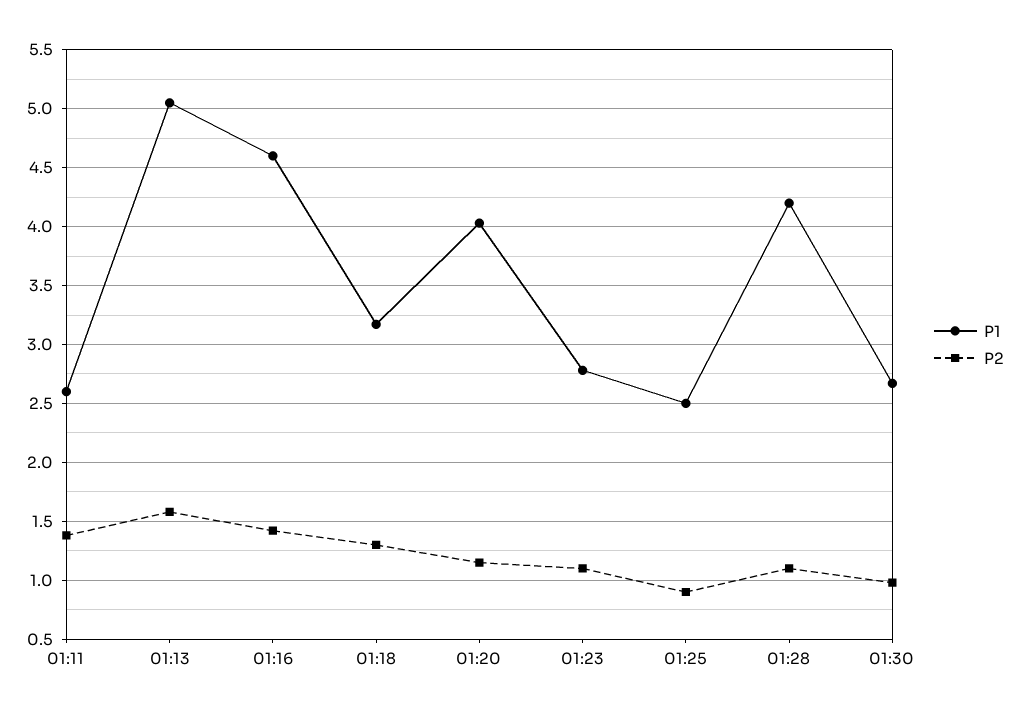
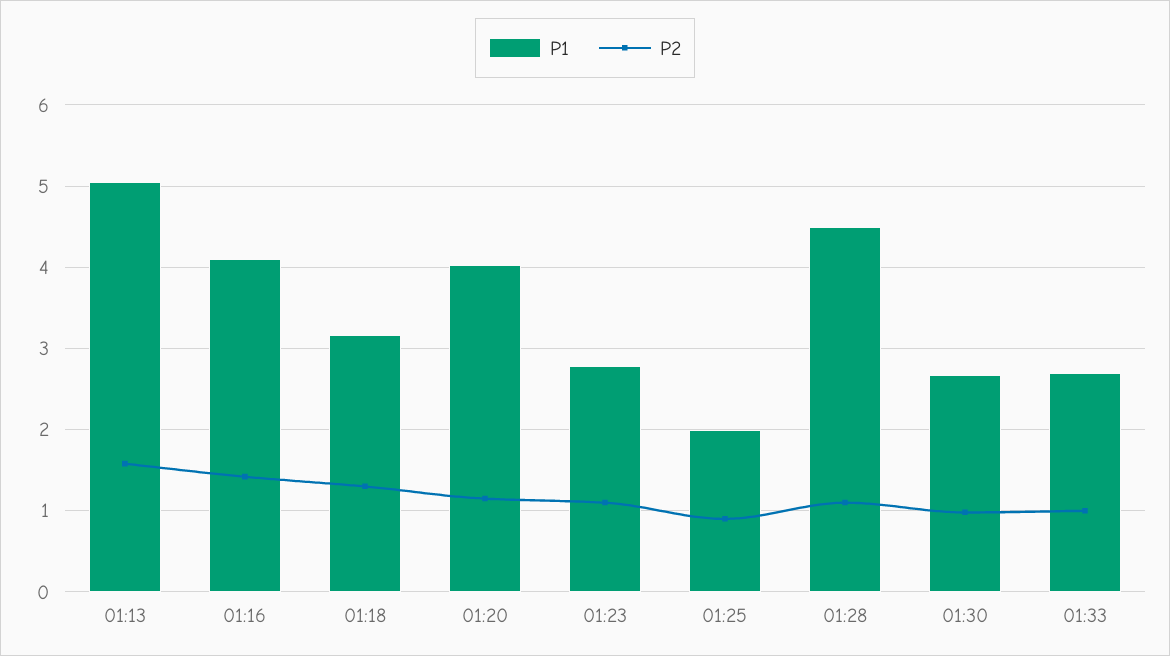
P1, 01:11: 2.6 -> none
P2, 01:11: 1.4 -> none
P1, 01:16: 4.6 -> 4.1
P1, 01:25: 2.5 -> 2
P1, 01:28: 4.2 -> 4.5
P1, 01:33: none -> 2.7
P2, 01:33: none -> 1

